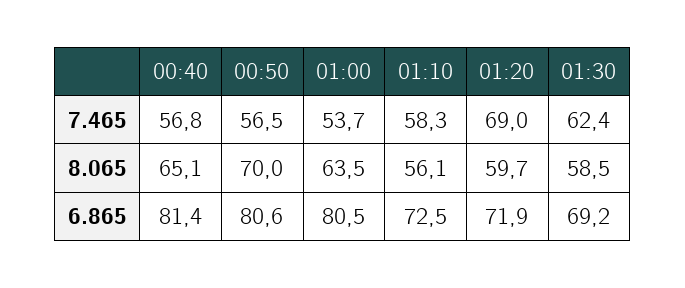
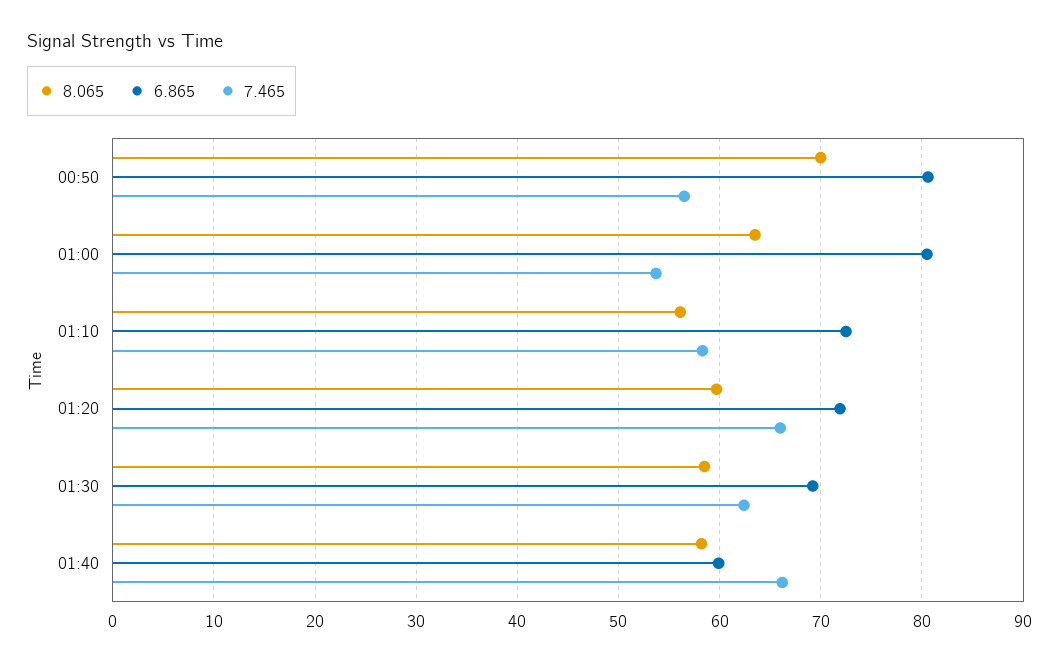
7.465, 00:40: 56.8 -> none
7.465, 01:20: 69 -> 66
8.065, 00:40: 65.1 -> none
6.865, 00:40: 81.4 -> none
8.065, 01:40: none -> 58
6.865, 01:40: none -> 60
7.465, 01:40: none -> 66

